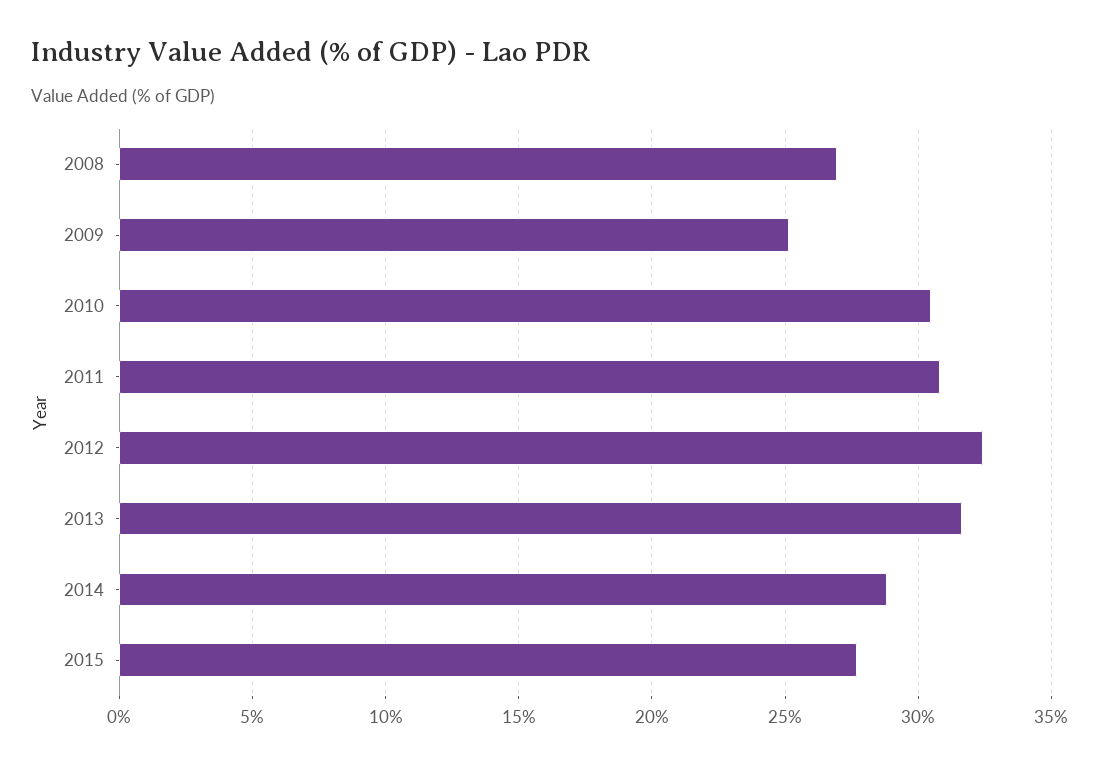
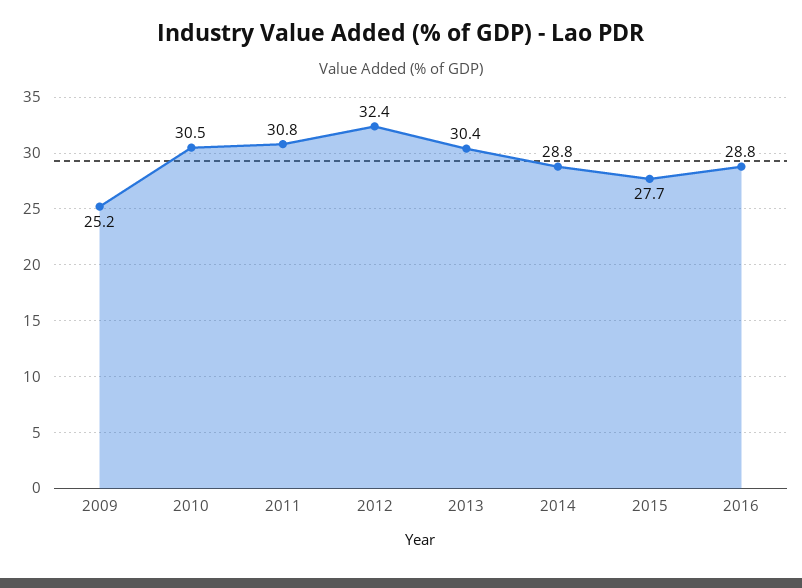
2008: 27 -> none
2013: 31.5 -> 30.4
2016: none -> 28.8

